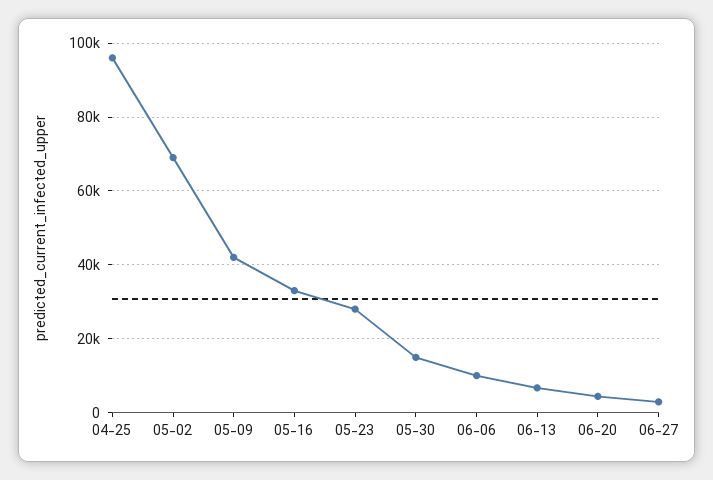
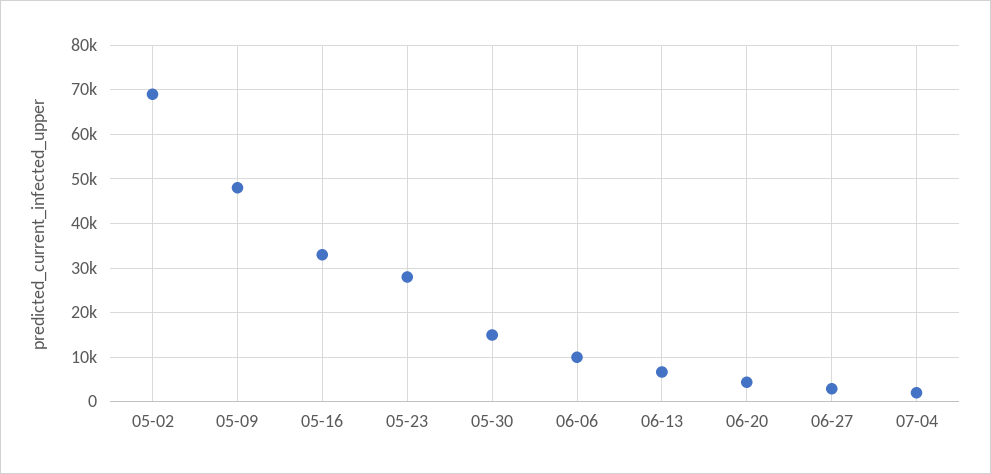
04-25: 96000 -> none
05-09: 42000 -> 48000
07-04: none -> 2000

